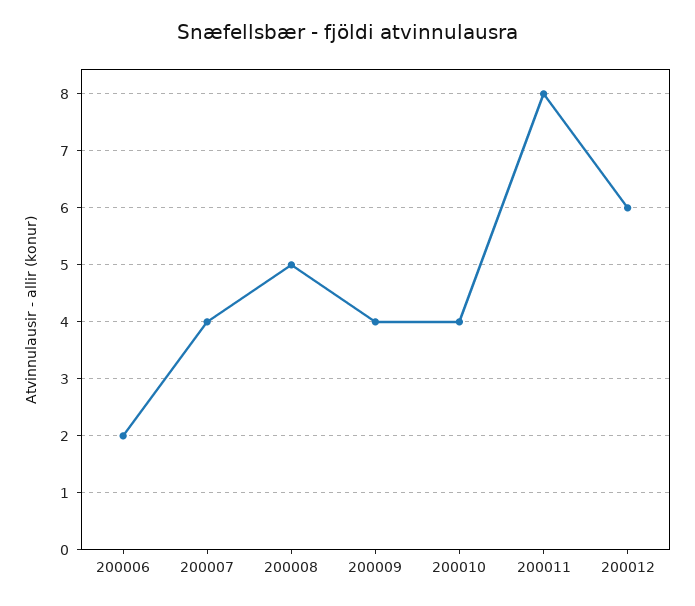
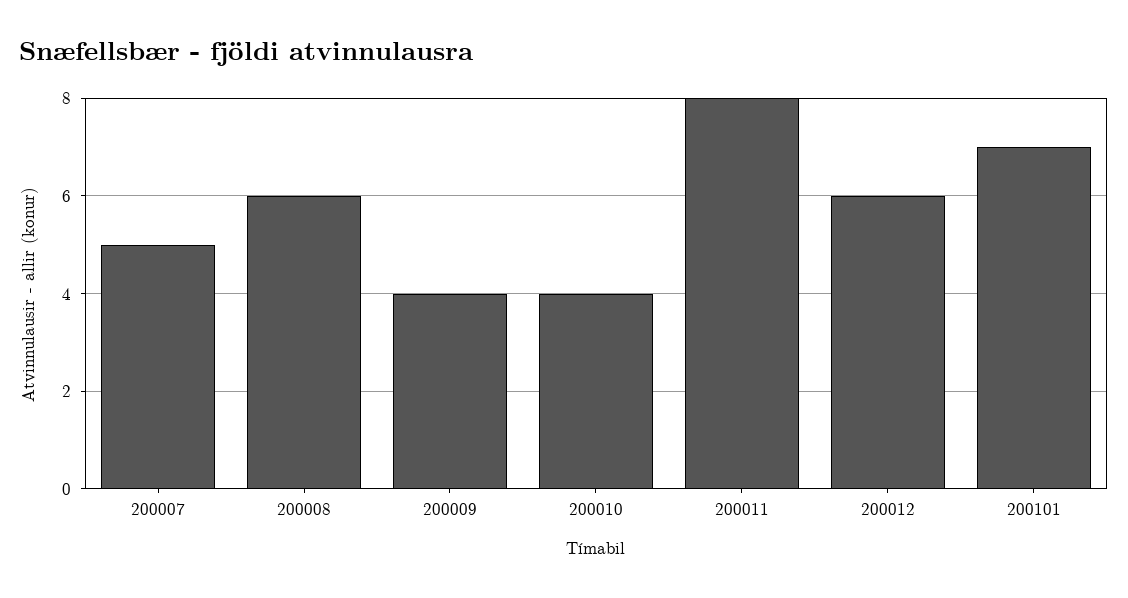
200006: 2 -> none
200007: 4 -> 5
200008: 5 -> 6
200101: none -> 7

